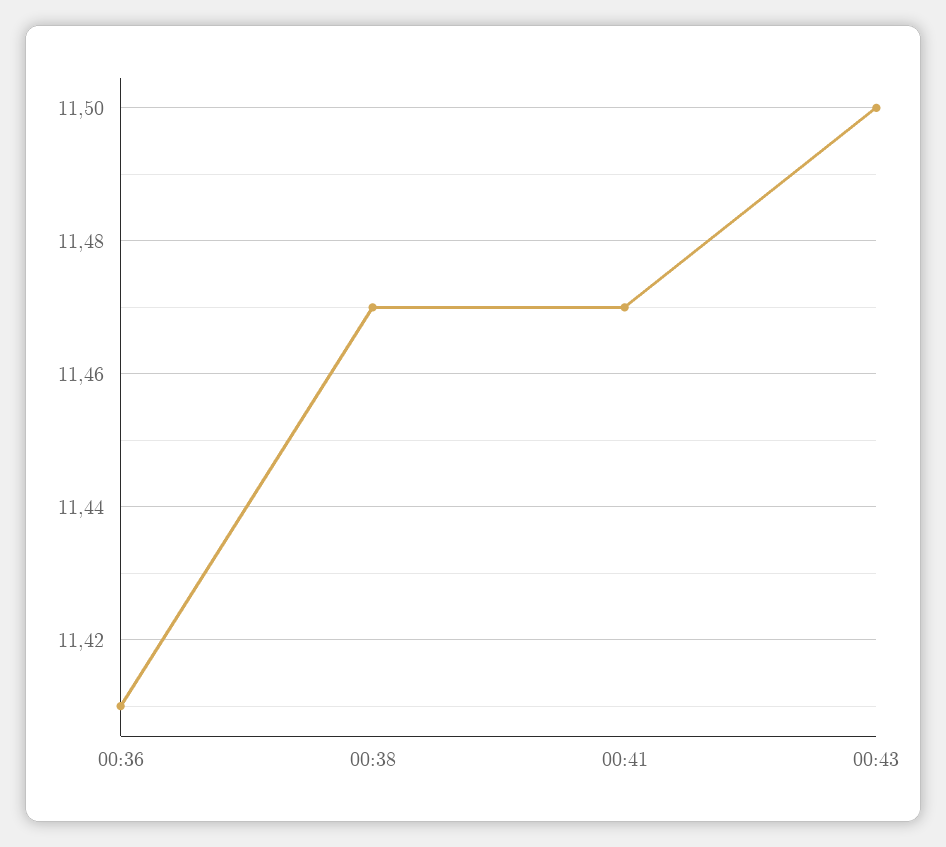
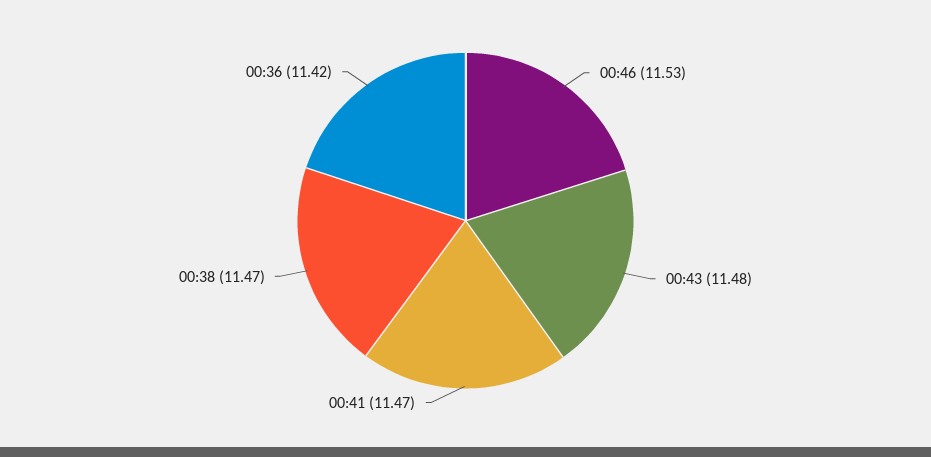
00:36: 11.41 -> 11.42
00:43: 11.5 -> 11.48
00:46: none -> 11.53

